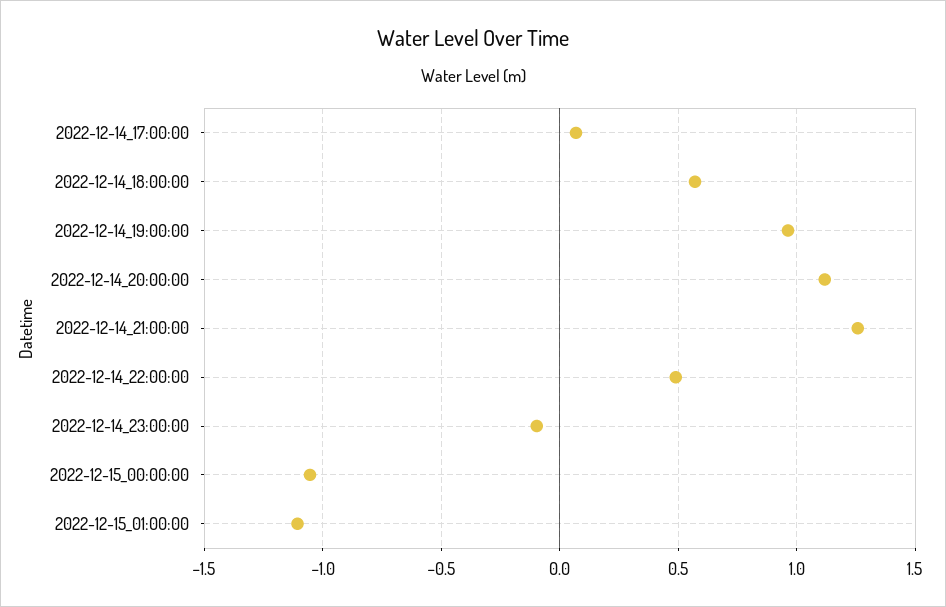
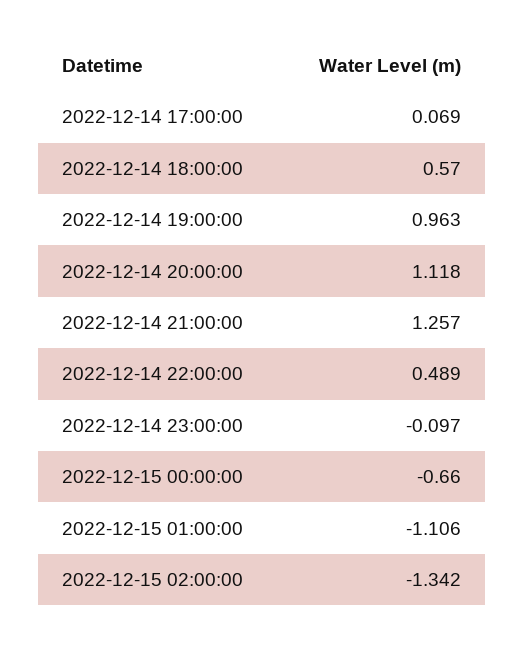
2022-12-15_00:00:00: -1.05 -> -0.66
2022-12-15 02:00:00: none -> -1.342

